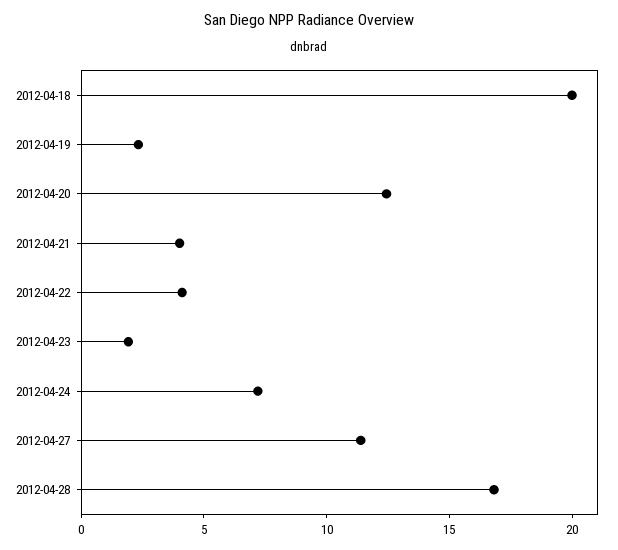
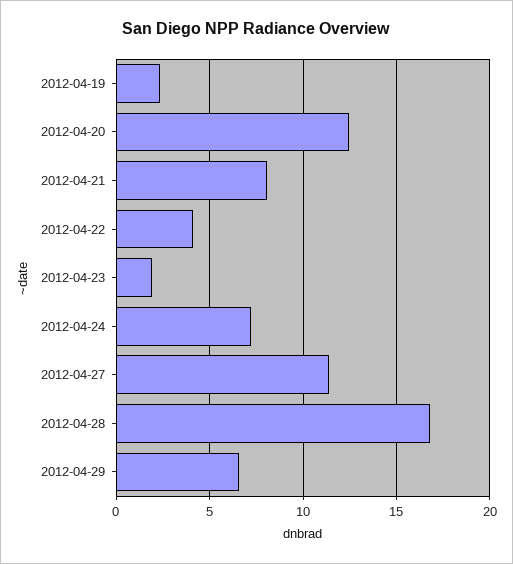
2012-04-18: 20 -> none
2012-04-21: 4 -> 8
2012-04-29: none -> 6.5

